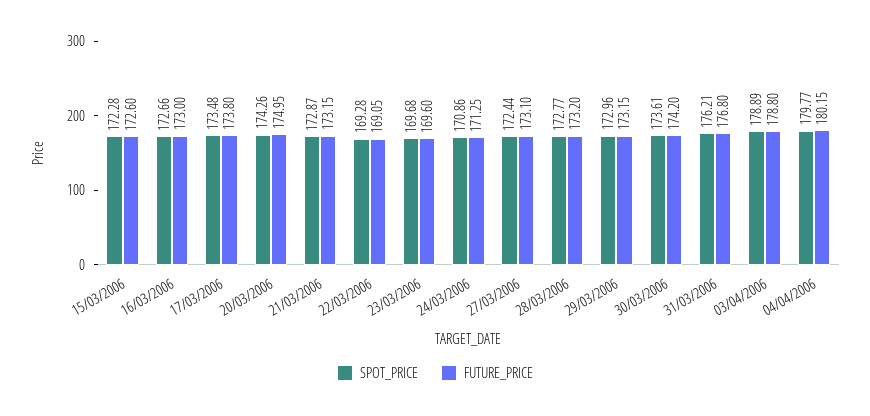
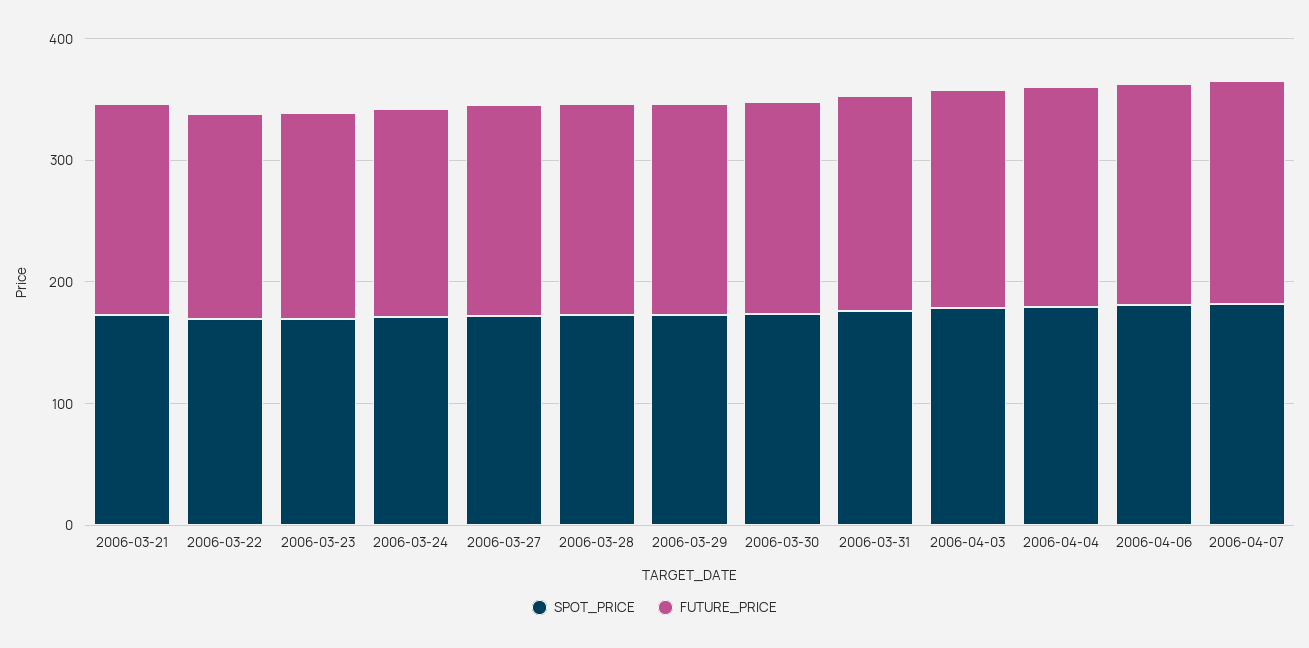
SPOT_PRICE, 15/03/2006: 172.28 -> none
FUTURE_PRICE, 15/03/2006: 172.6 -> none
SPOT_PRICE, 16/03/2006: 172.66 -> none
FUTURE_PRICE, 16/03/2006: 173 -> none
SPOT_PRICE, 17/03/2006: 173.48 -> none
FUTURE_PRICE, 17/03/2006: 173.8 -> none
SPOT_PRICE, 20/03/2006: 174.26 -> none
FUTURE_PRICE, 20/03/2006: 174.95 -> none
SPOT_PRICE, 2006-04-06: none -> 180
FUTURE_PRICE, 2006-04-06: none -> 180
SPOT_PRICE, 2006-04-07: none -> 180
FUTURE_PRICE, 2006-04-07: none -> 180

